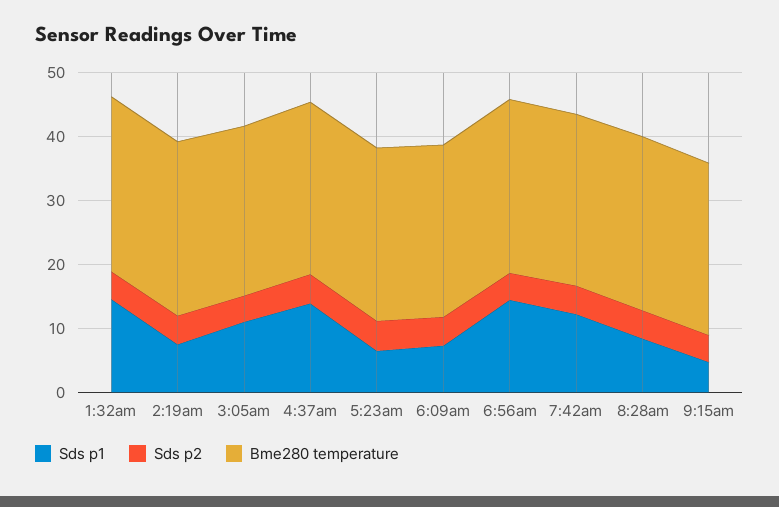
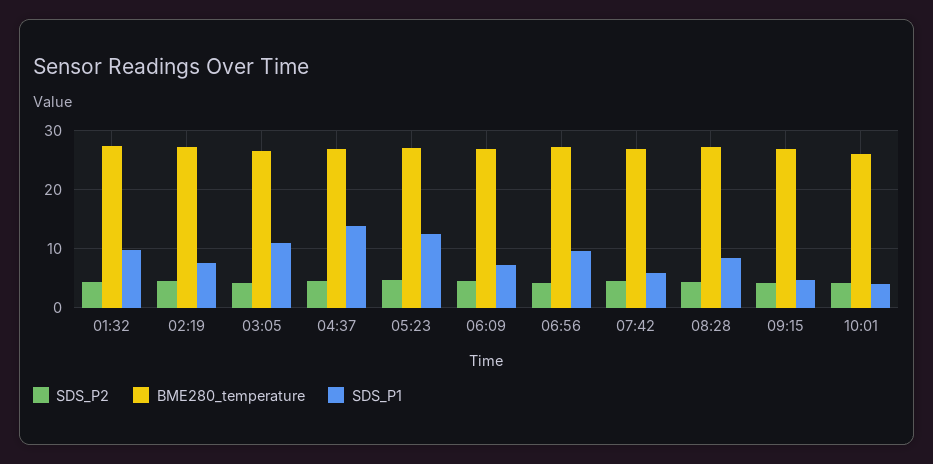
Sds p1, 1:32am: 14 -> 10
Sds p1, 5:23am: 6 -> 12
Sds p1, 6:56am: 14 -> 10
Sds p1, 7:42am: 12 -> 6
Sds p2, 10:01: none -> 4
Bme280 temperature, 10:01: none -> 26
Sds p1, 10:01: none -> 4

